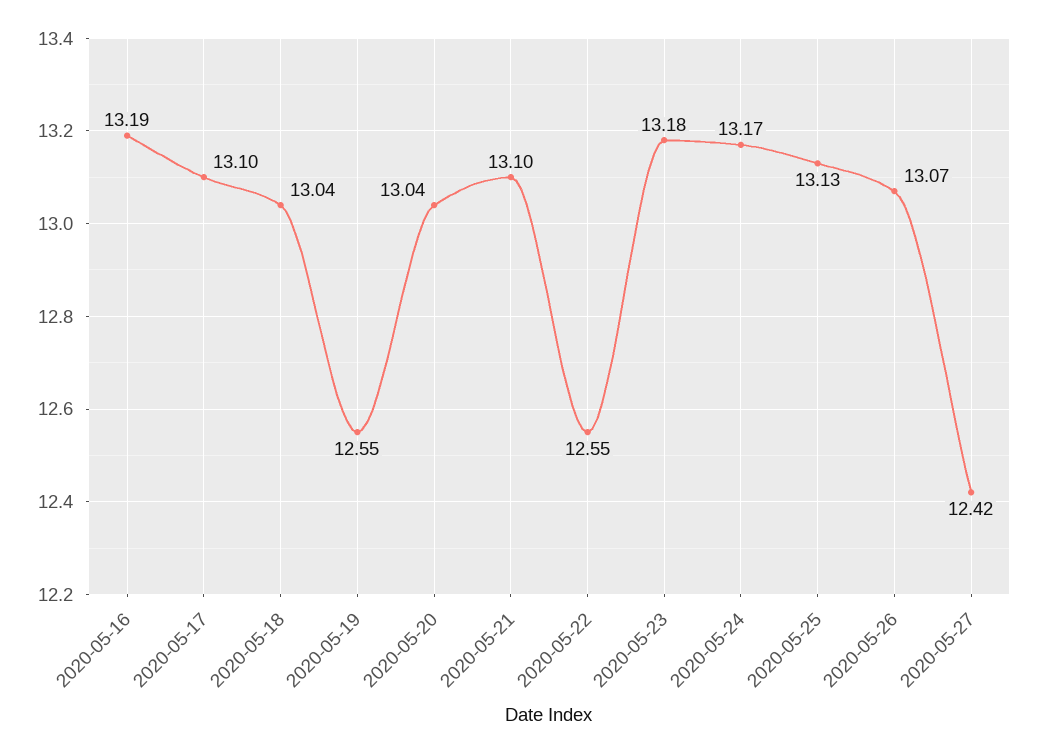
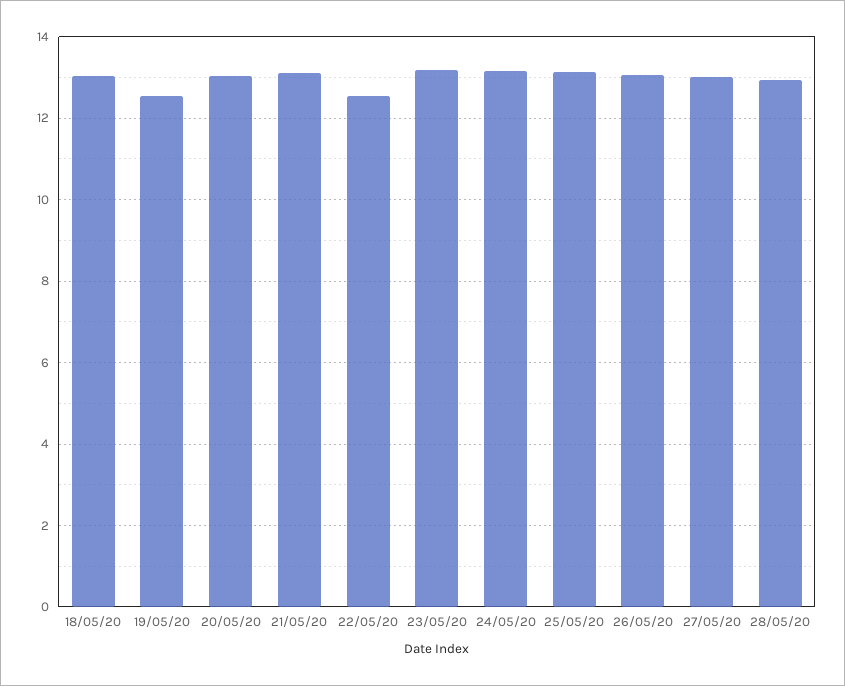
2020-05-16: 13.19 -> none
2020-05-17: 13.1 -> none
2020-05-27: 12.42 -> 13
28/05/20: none -> 13

